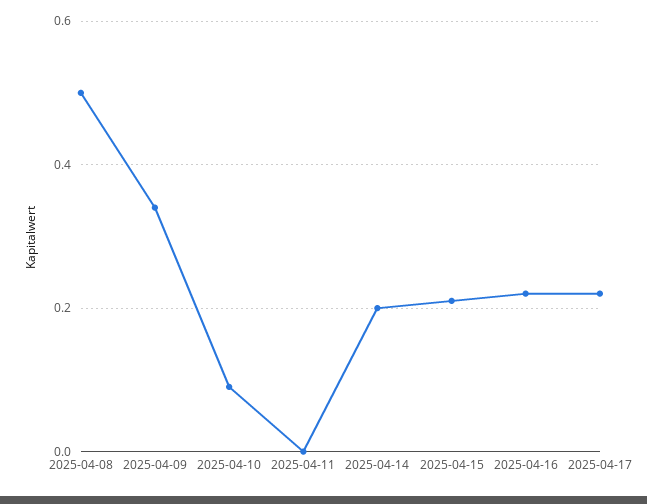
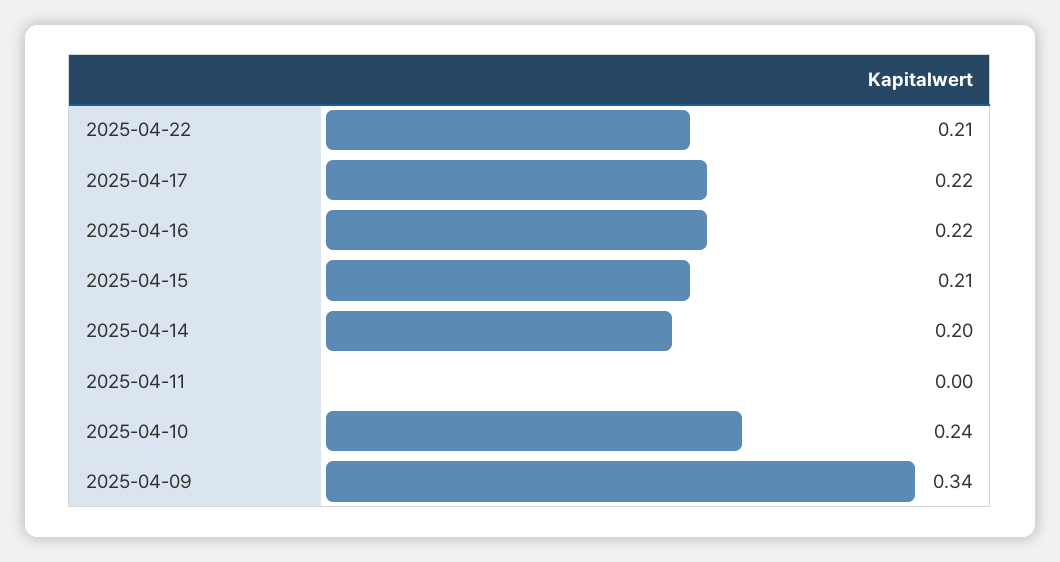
2025-04-08: 0.5 -> none
2025-04-10: 0.1 -> 0.24
2025-04-22: none -> 0.21

